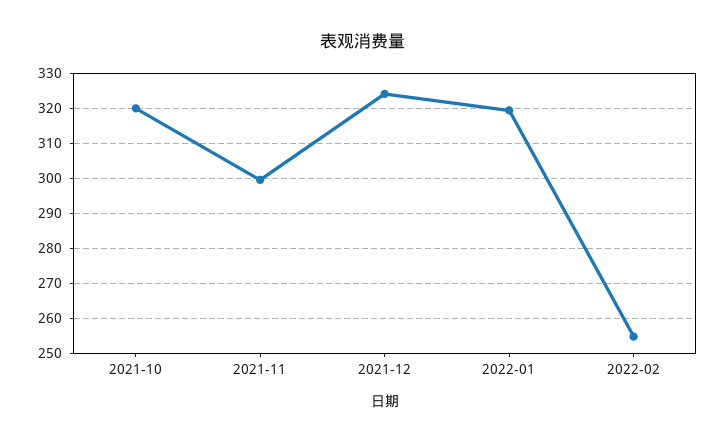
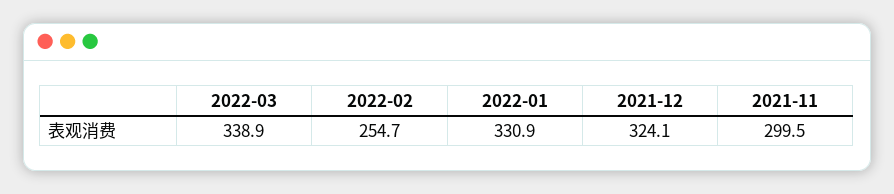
2021-10: 320 -> none
2022-01: 320 -> 330.9
2022-03: none -> 338.9

